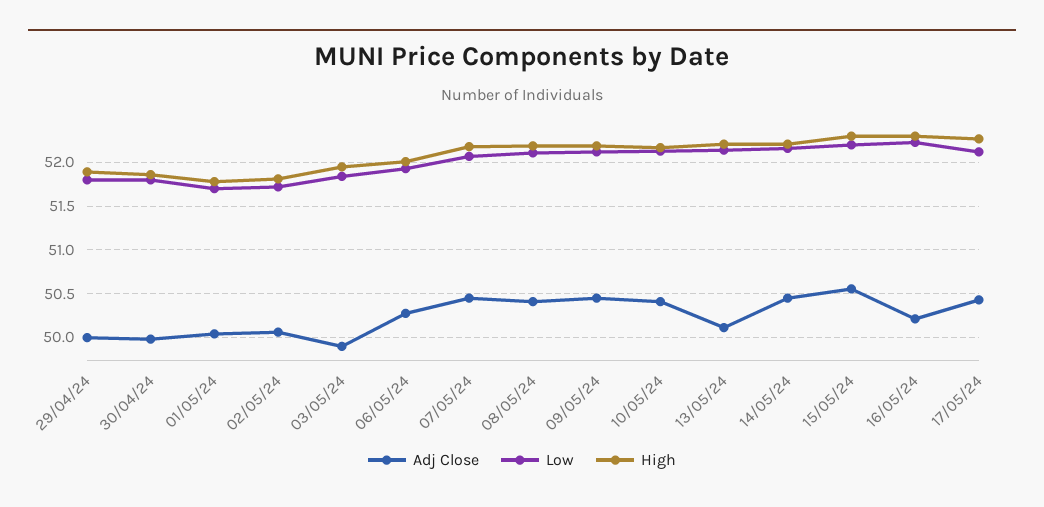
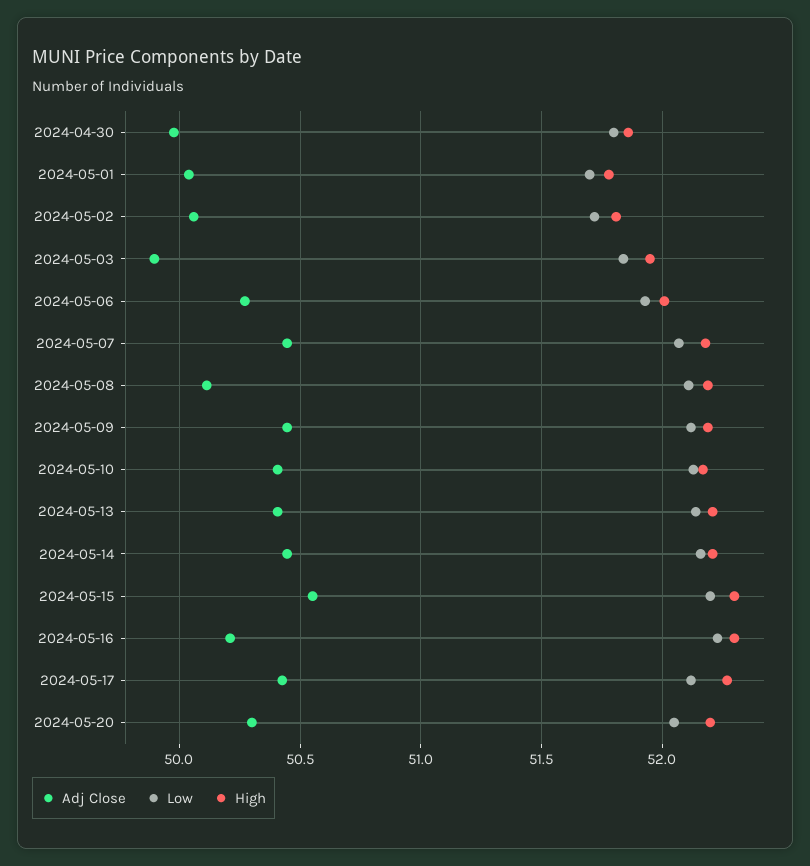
Adj Close, 29/04/24: 50 -> none
Low, 29/04/24: 51.8 -> none
High, 29/04/24: 51.9 -> none
Adj Close, 08/05/24: 50.4 -> 50.1
Adj Close, 13/05/24: 50.1 -> 50.4
Adj Close, 2024-05-20: none -> 50.3
Low, 2024-05-20: none -> 52.05
High, 2024-05-20: none -> 52.2

